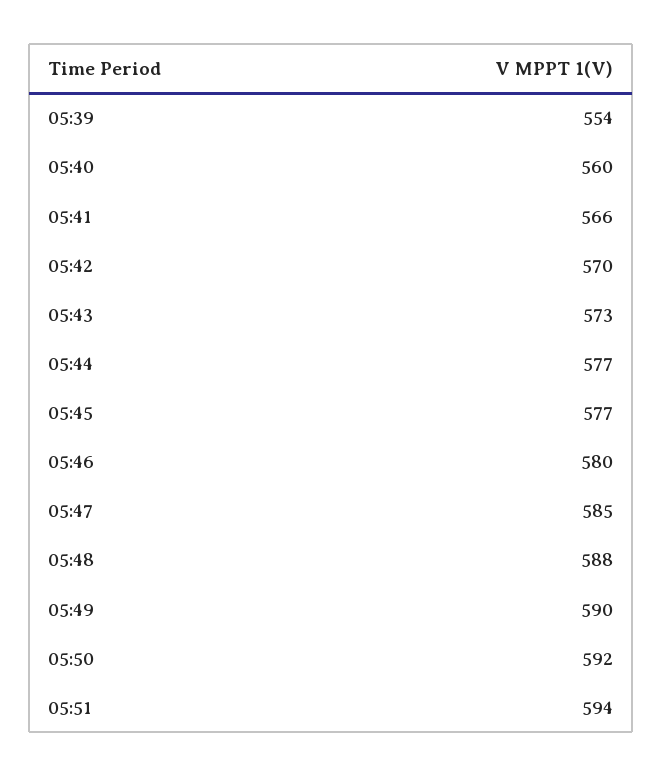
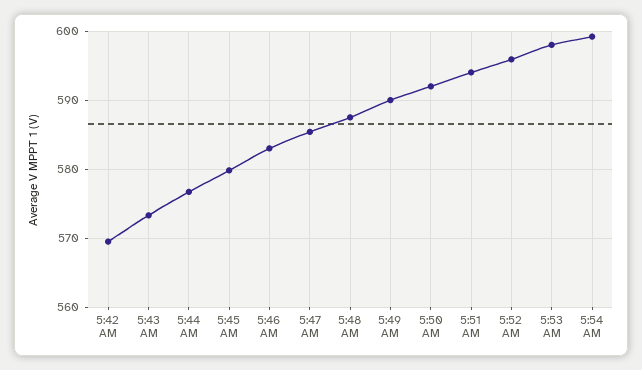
05:39: 554 -> none
05:40: 560 -> none
05:41: 566 -> none
05:45: 577 -> 580
05:46: 580 -> 583
5:52 AM: none -> 596
5:53 AM: none -> 598
5:54 AM: none -> 599

